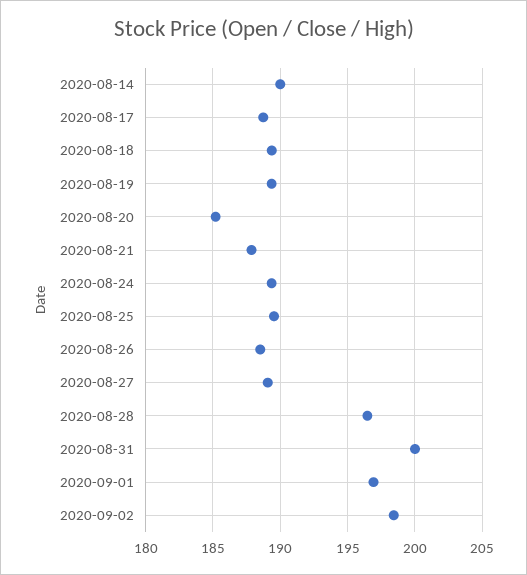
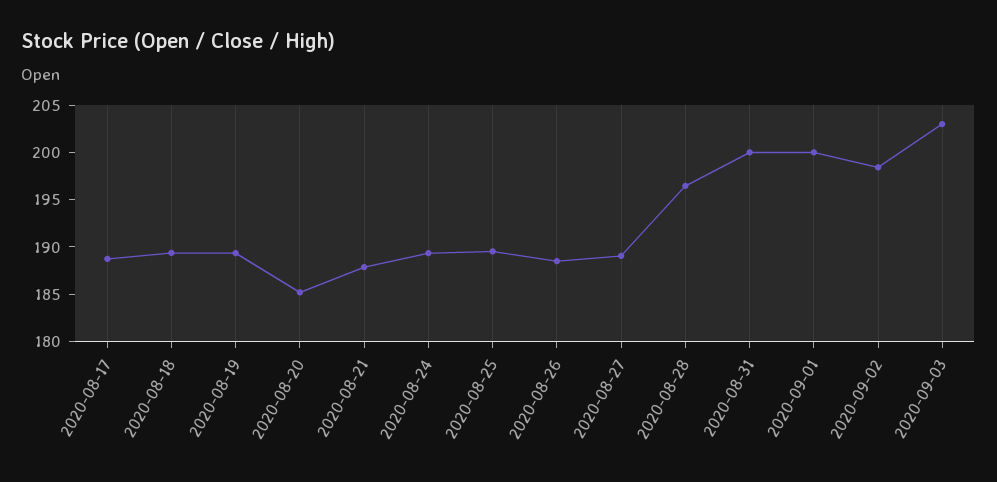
2020-08-14: 190 -> none
2020-09-01: 197 -> 200
2020-09-03: none -> 203

